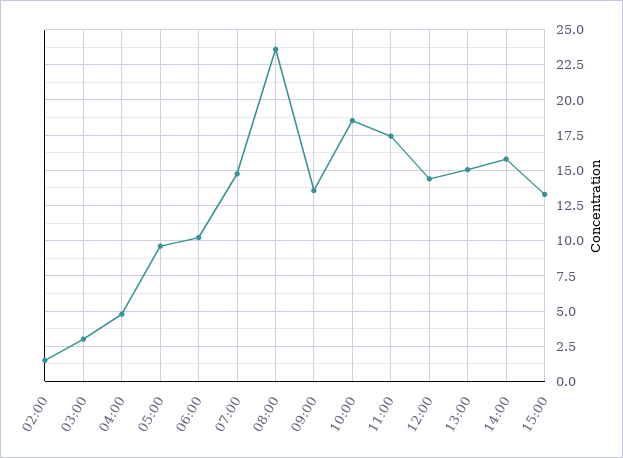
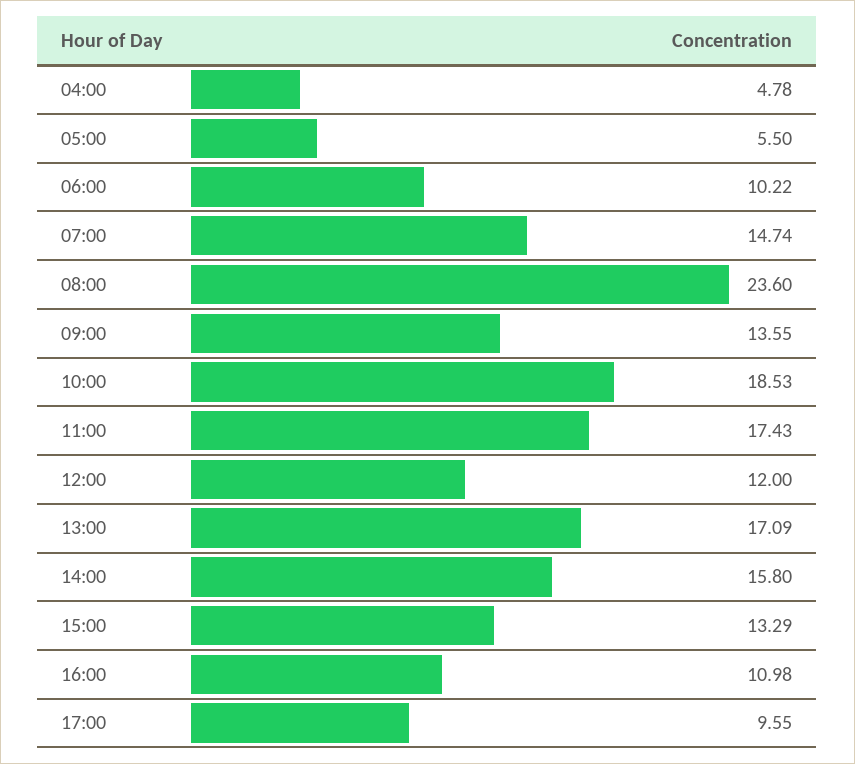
02:00: 1.5 -> none
03:00: 3 -> none
05:00: 9.5 -> 5.5
12:00: 14.5 -> 12
13:00: 15 -> 17.09
16:00: none -> 10.98
17:00: none -> 9.55

